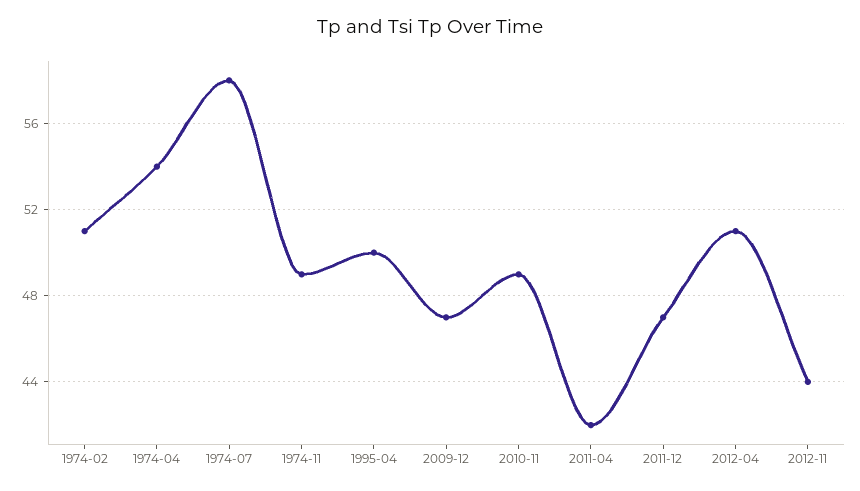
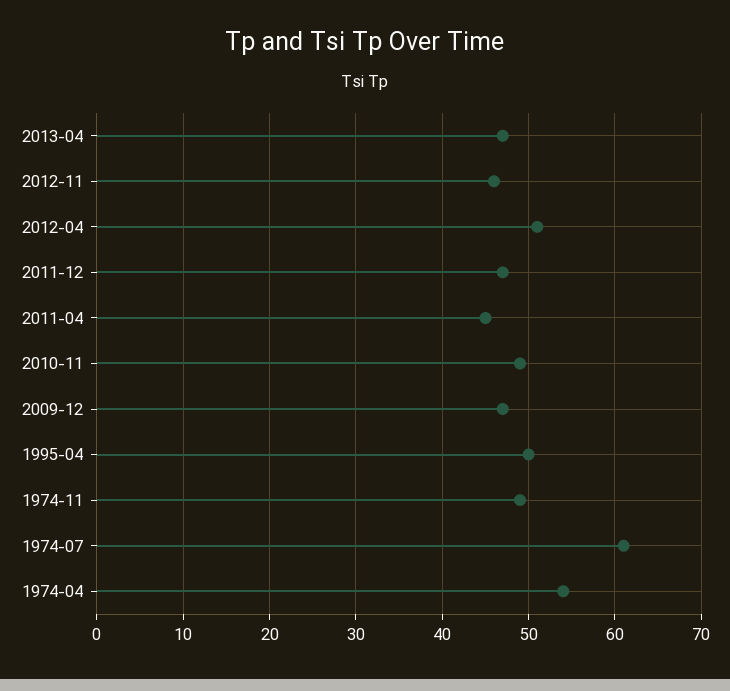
1974-02: 51 -> none
1974-07: 58 -> 61
2011-04: 42 -> 45
2012-11: 44 -> 46
2013-04: none -> 47

